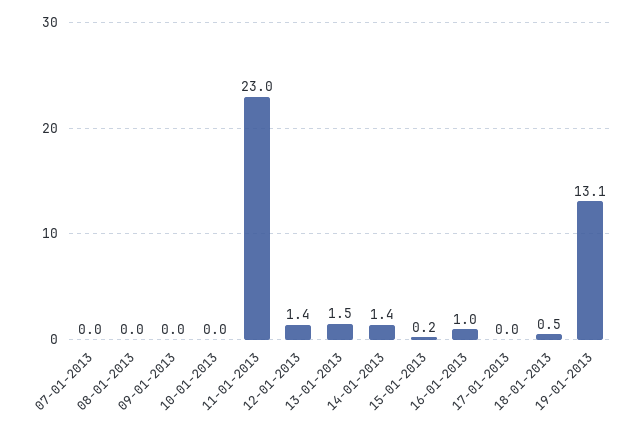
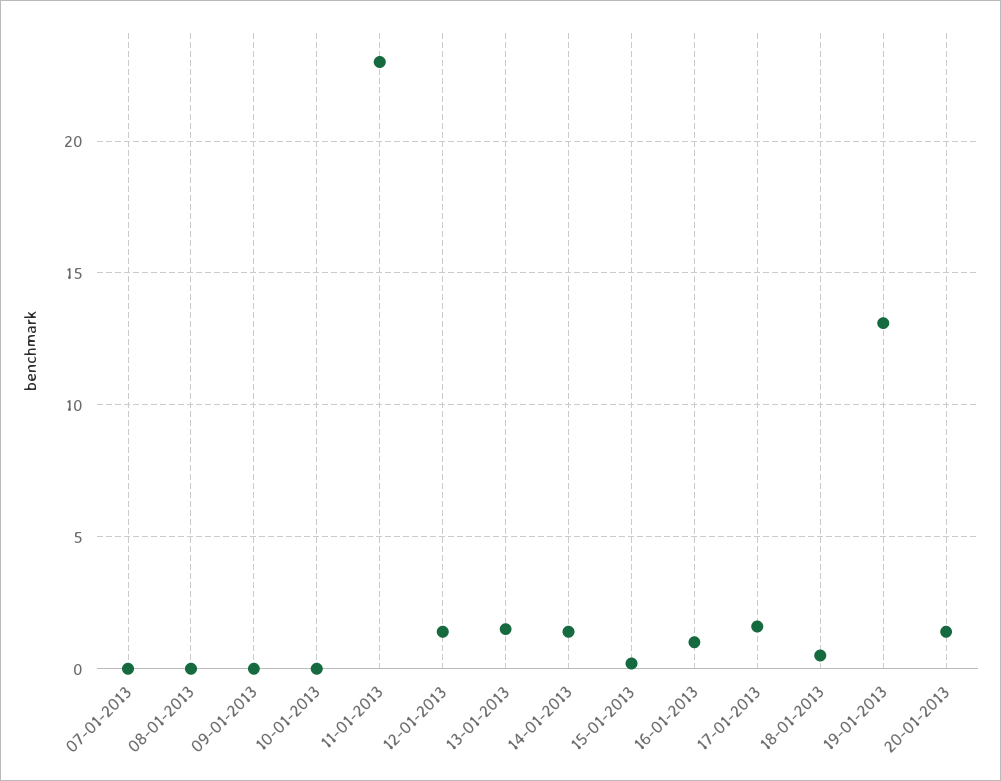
17-01-2013: 0 -> 1.5
20-01-2013: none -> 1.5

